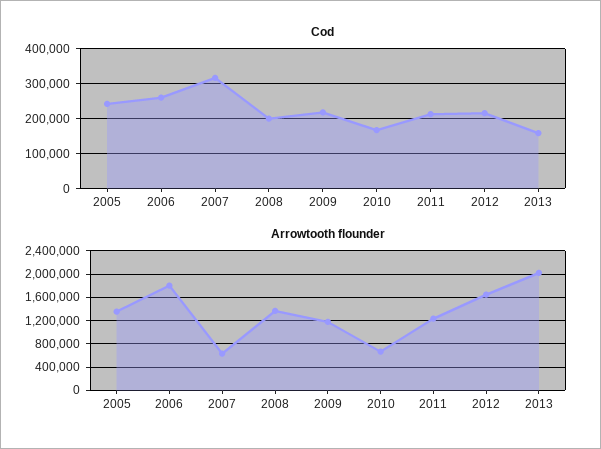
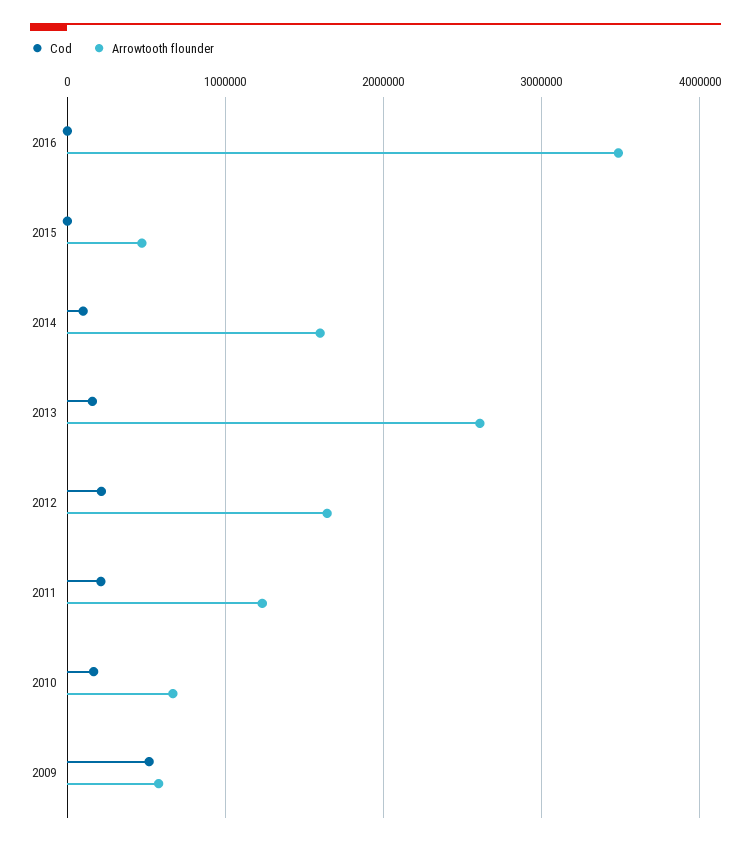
Cod, 2005: 240000 -> none
Cod, 2006: 260000 -> none
Cod, 2007: 320000 -> none
Cod, 2008: 200000 -> none
Cod, 2009: 220000 -> 500000
Arrowtooth flounder, 2005: 1400000 -> none
Arrowtooth flounder, 2006: 1800000 -> none
Arrowtooth flounder, 2007: 600000 -> none
Arrowtooth flounder, 2008: 1400000 -> none
Arrowtooth flounder, 2009: 1200000 -> 600000
Arrowtooth flounder, 2013: 2000000 -> 2600000
Cod, 2016: none -> 0
Arrowtooth flounder, 2016: none -> 3500000
Cod, 2015: none -> 0
Arrowtooth flounder, 2015: none -> 500000
Cod, 2014: none -> 100000
Arrowtooth flounder, 2014: none -> 1600000

